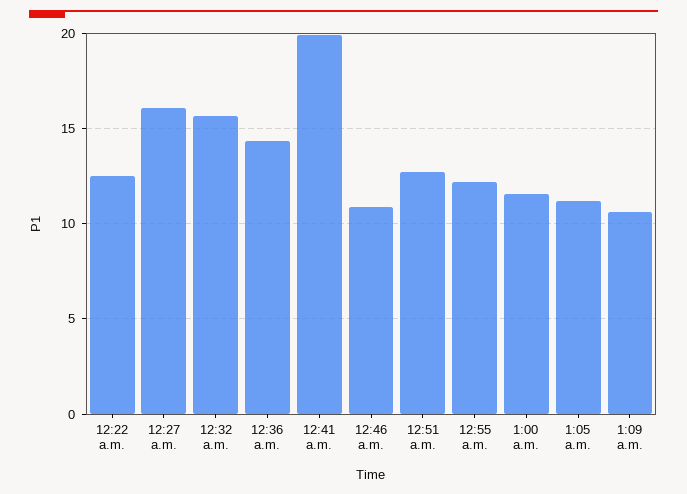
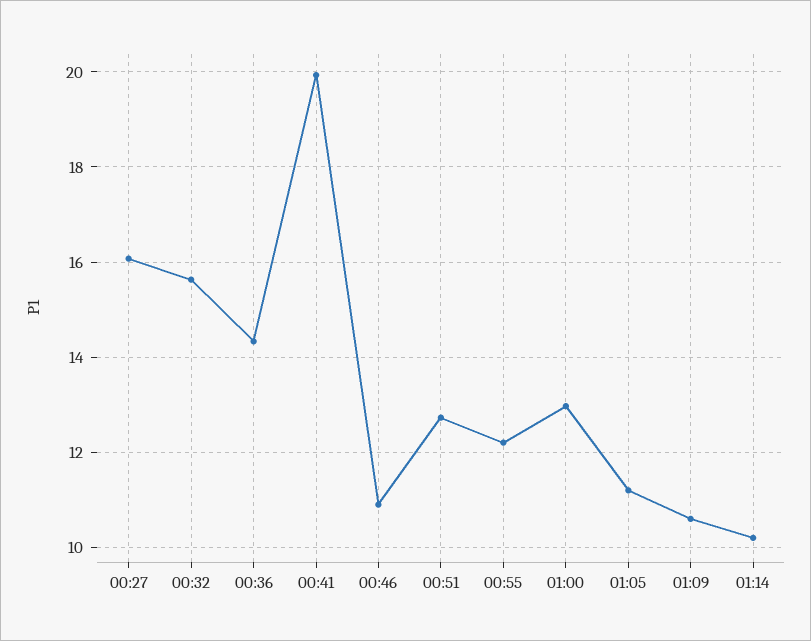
12:22 a.m.: 12.5 -> none
1:00 a.m.: 11.5 -> 13
01:14: none -> 10.2

